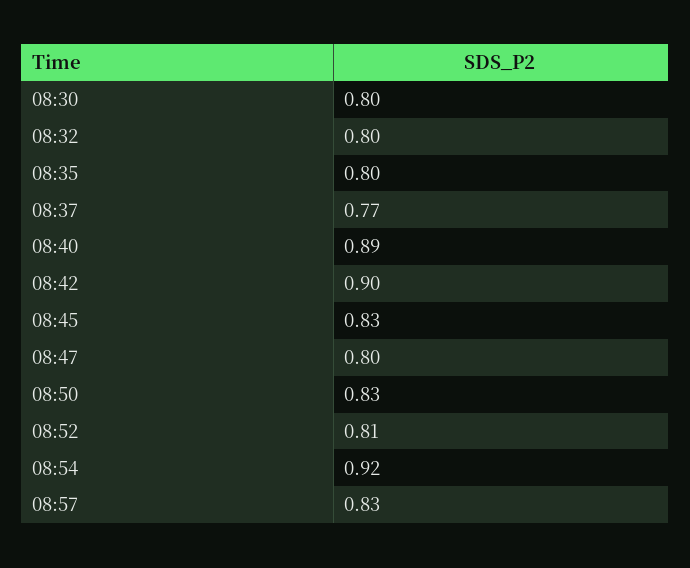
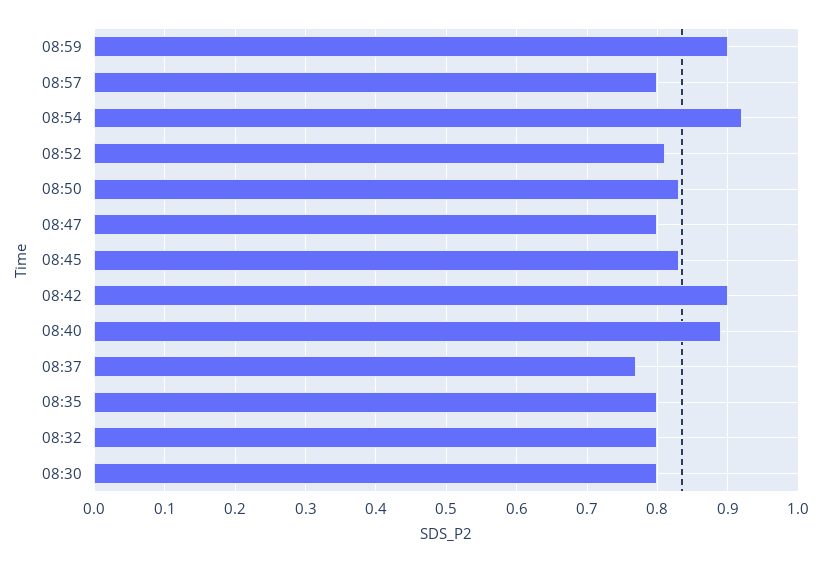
08:57: 0.83 -> 0.8
08:59: none -> 0.9

